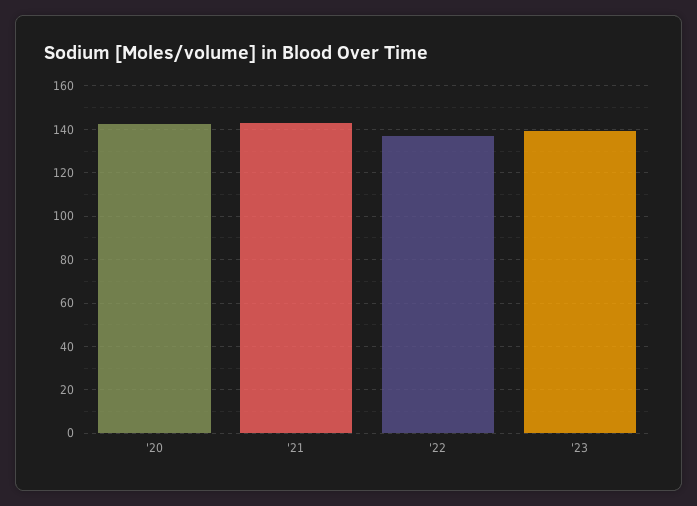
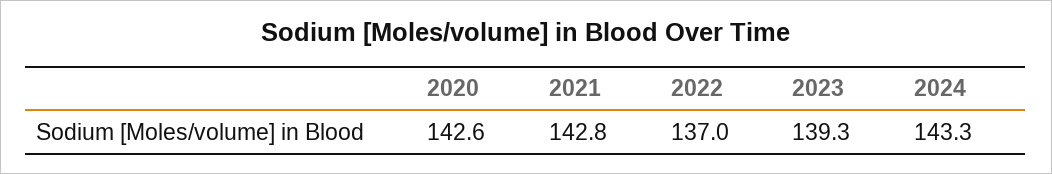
2024: none -> 143.3

